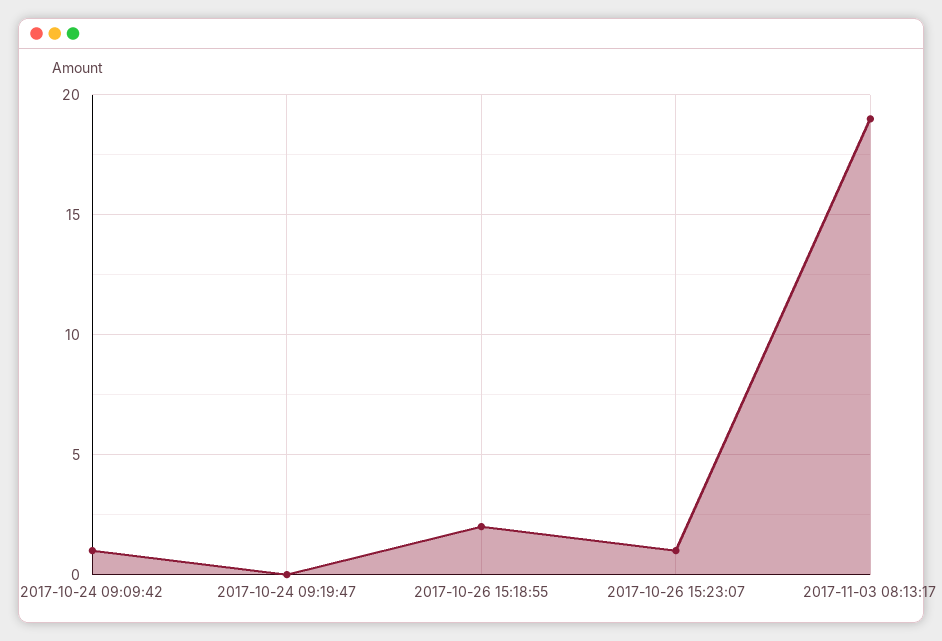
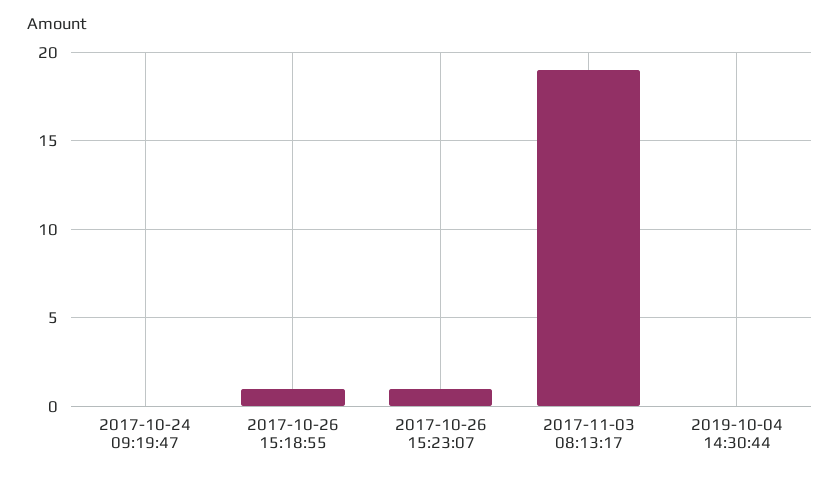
2017-10-24 09:09:42: 1 -> none
2017-10-26 15:18:55: 2 -> 1
2019-10-04 14:30:44: none -> 0

